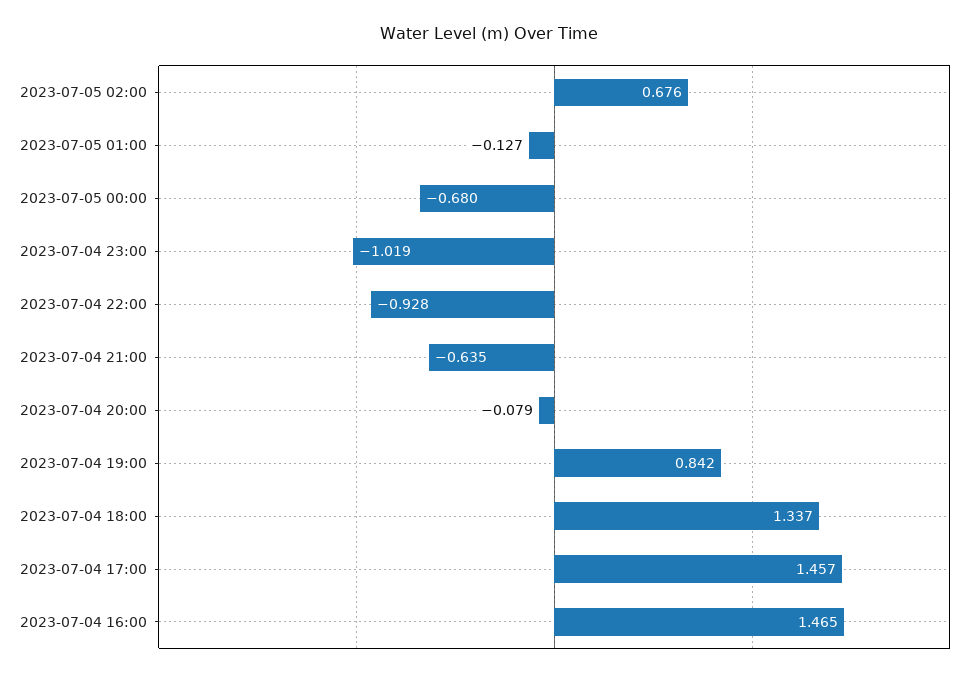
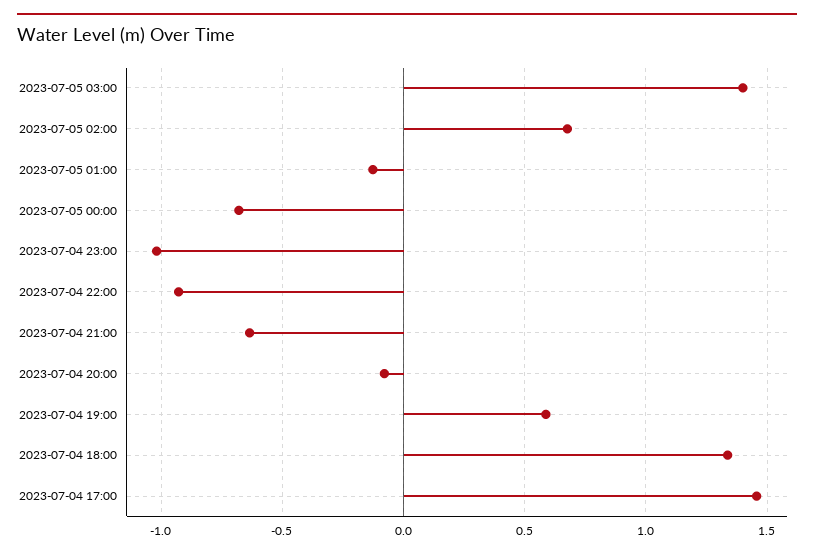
2023-07-04 19:00: 0.842 -> 0.6
2023-07-04 16:00: 1.465 -> none
2023-07-05 03:00: none -> 1.4

